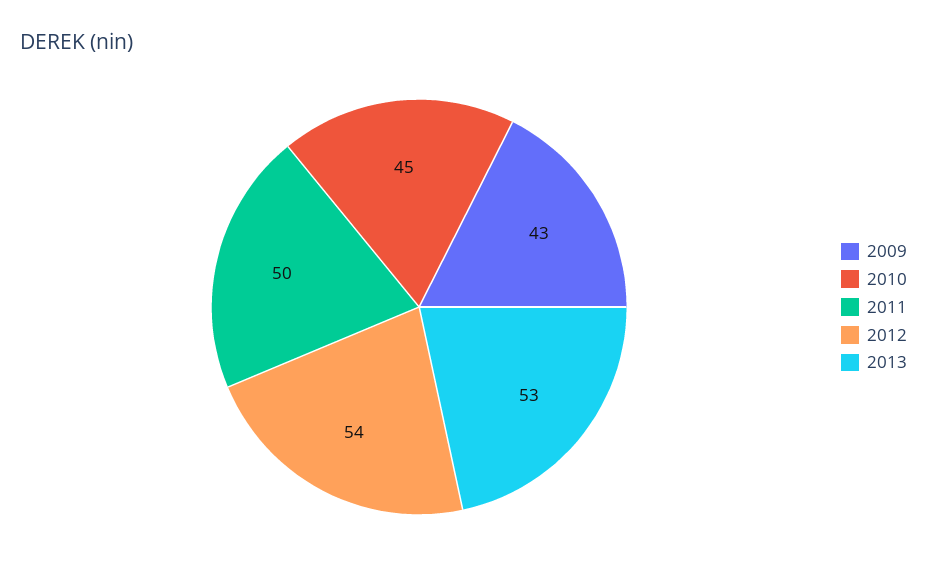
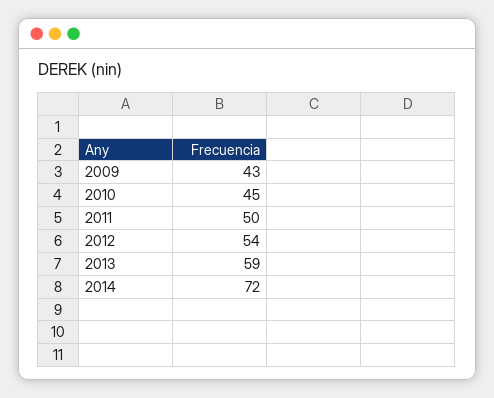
2013: 53 -> 59
2014: none -> 72

